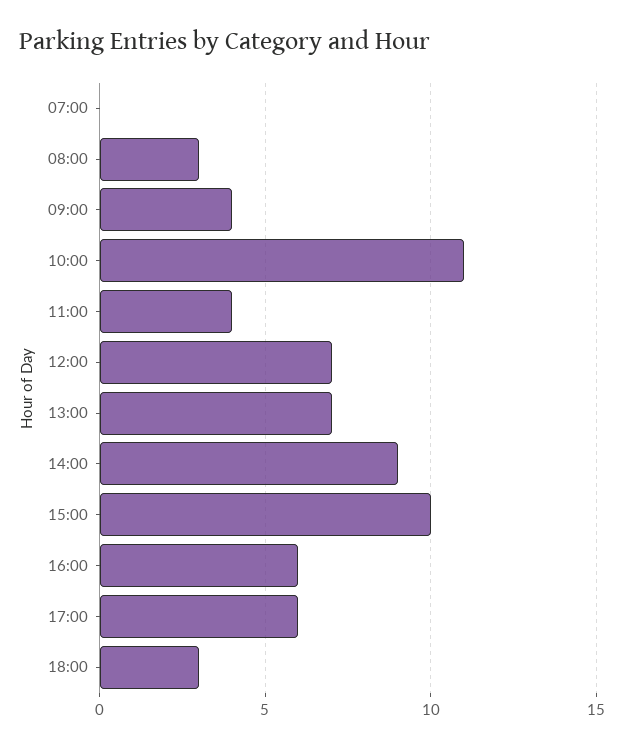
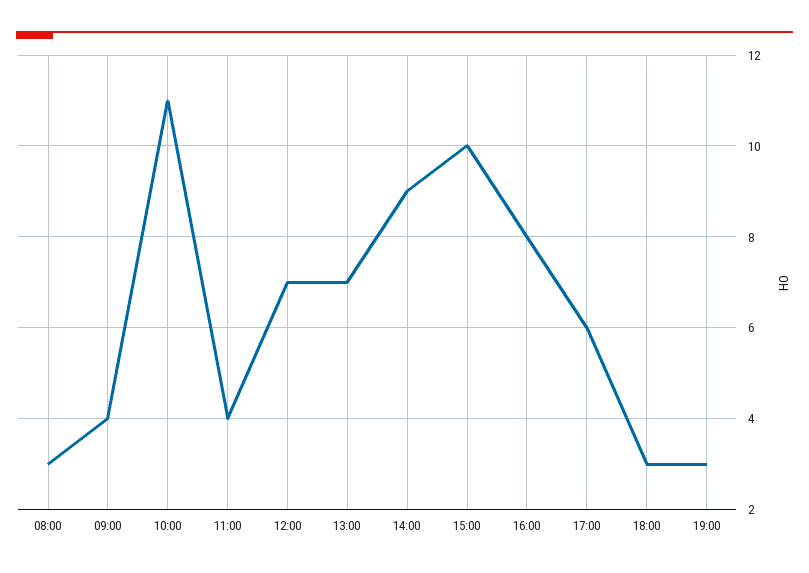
07:00: 0 -> none
16:00: 6 -> 8
19:00: none -> 3

